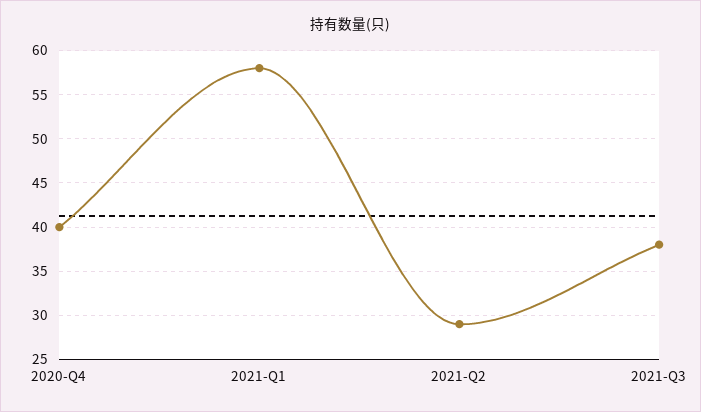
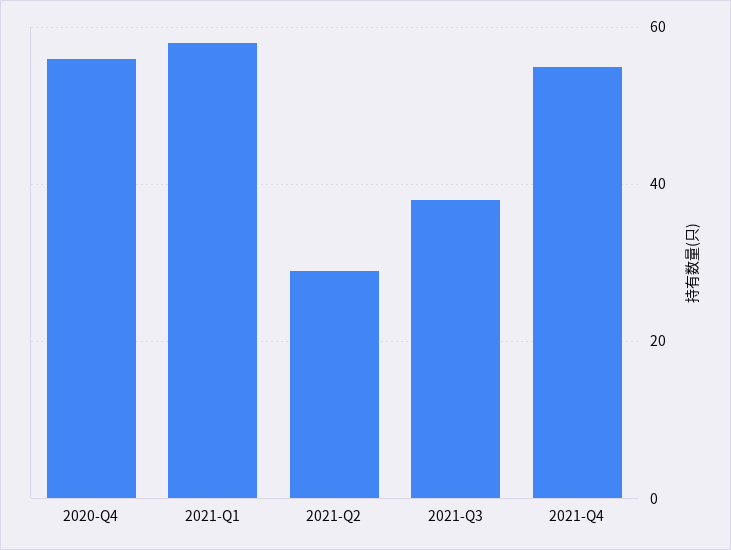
2020-Q4: 40 -> 55
2021-Q4: none -> 55

